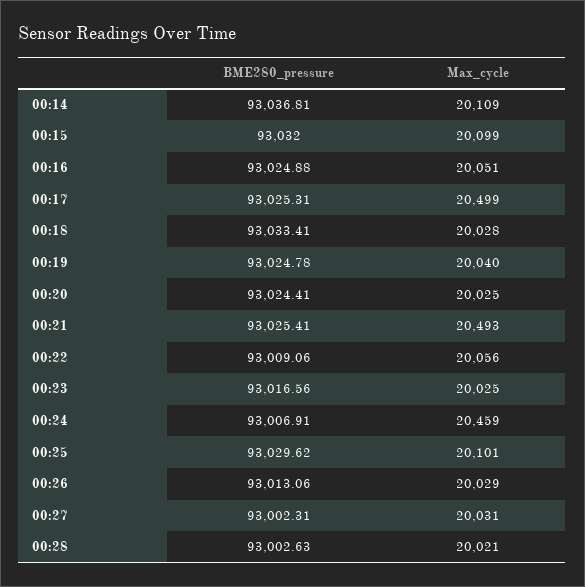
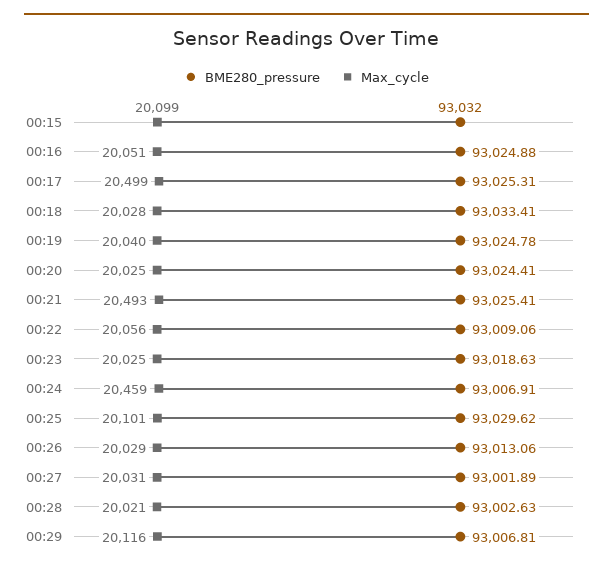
BME280_pressure, 00:14: 93036.81 -> none
Max_cycle, 00:14: 20109 -> none
BME280_pressure, 00:23: 93016.56 -> 93018.63
BME280_pressure, 00:27: 93002.31 -> 93001.89
BME280_pressure, 00:29: none -> 93006.81
Max_cycle, 00:29: none -> 20116

